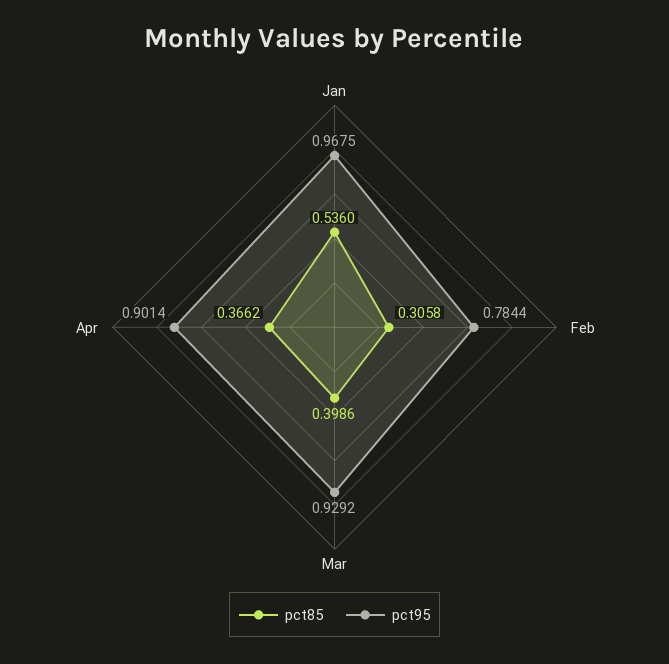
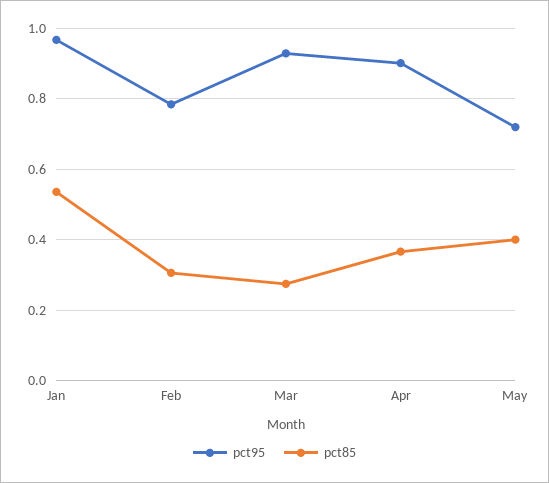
pct85, Mar: 0.3986 -> 0.28
pct95, May: none -> 0.72
pct85, May: none -> 0.4

